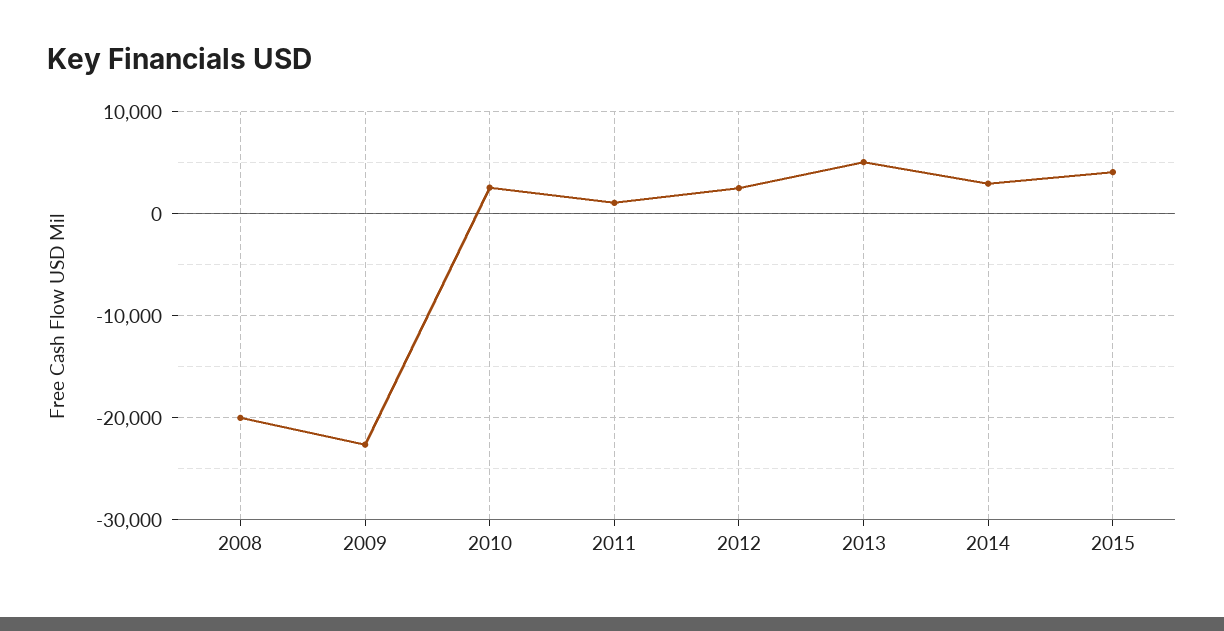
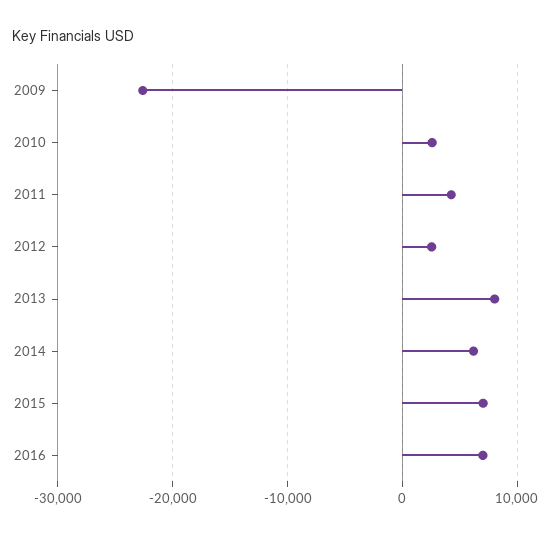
2008: -20000 -> none
2011: 1000 -> 4000
2013: 5000 -> 8000
2014: 3000 -> 6000
2015: 4000 -> 7000
2016: none -> 7000

